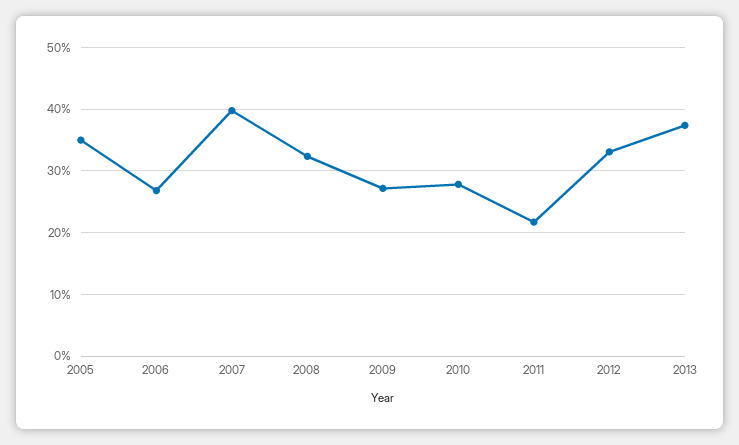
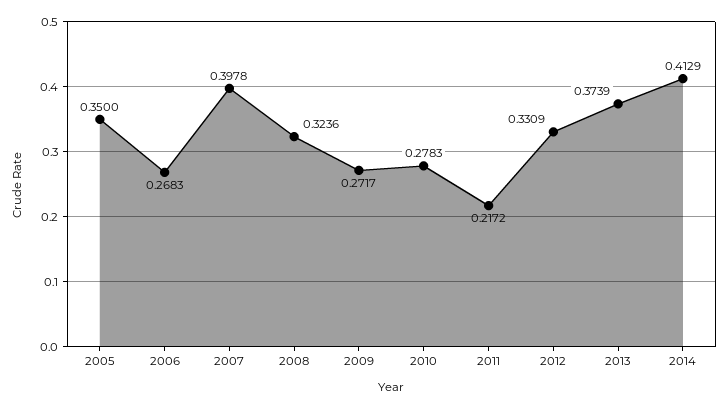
2014: none -> 0.4129

